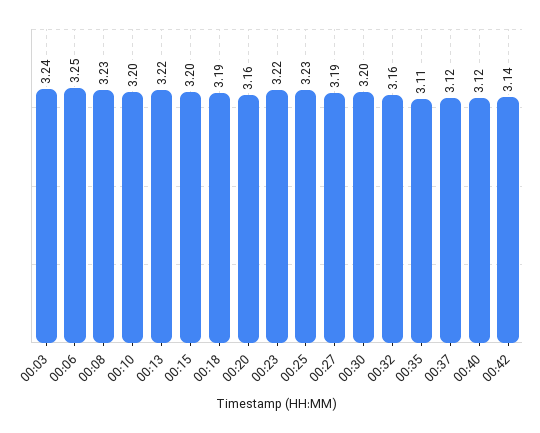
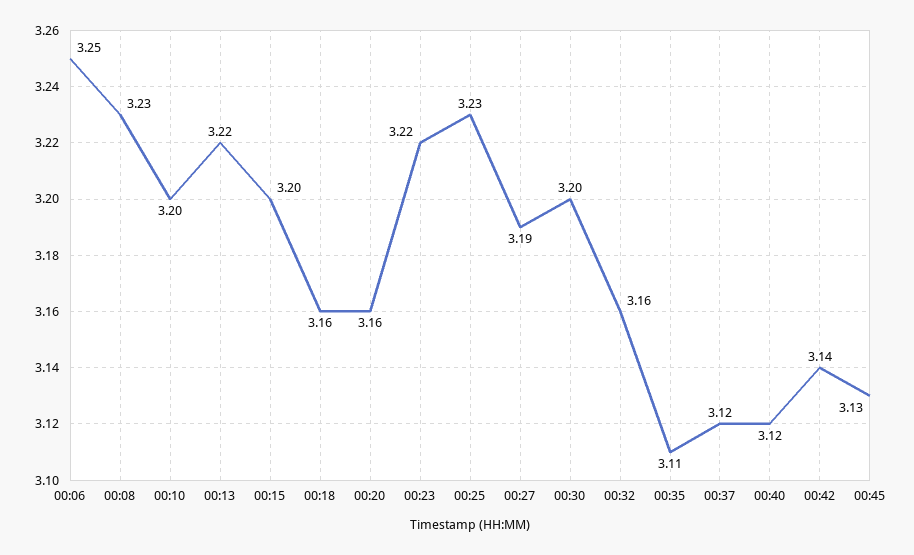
00:03: 3.24 -> none
00:18: 3.19 -> 3.16
00:45: none -> 3.13

